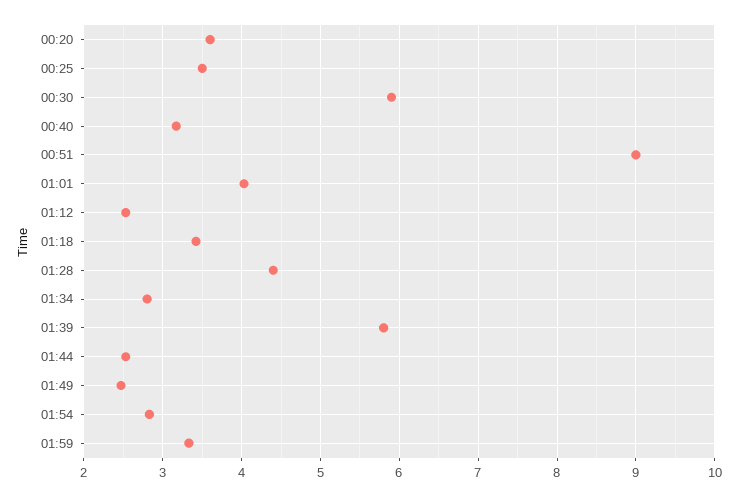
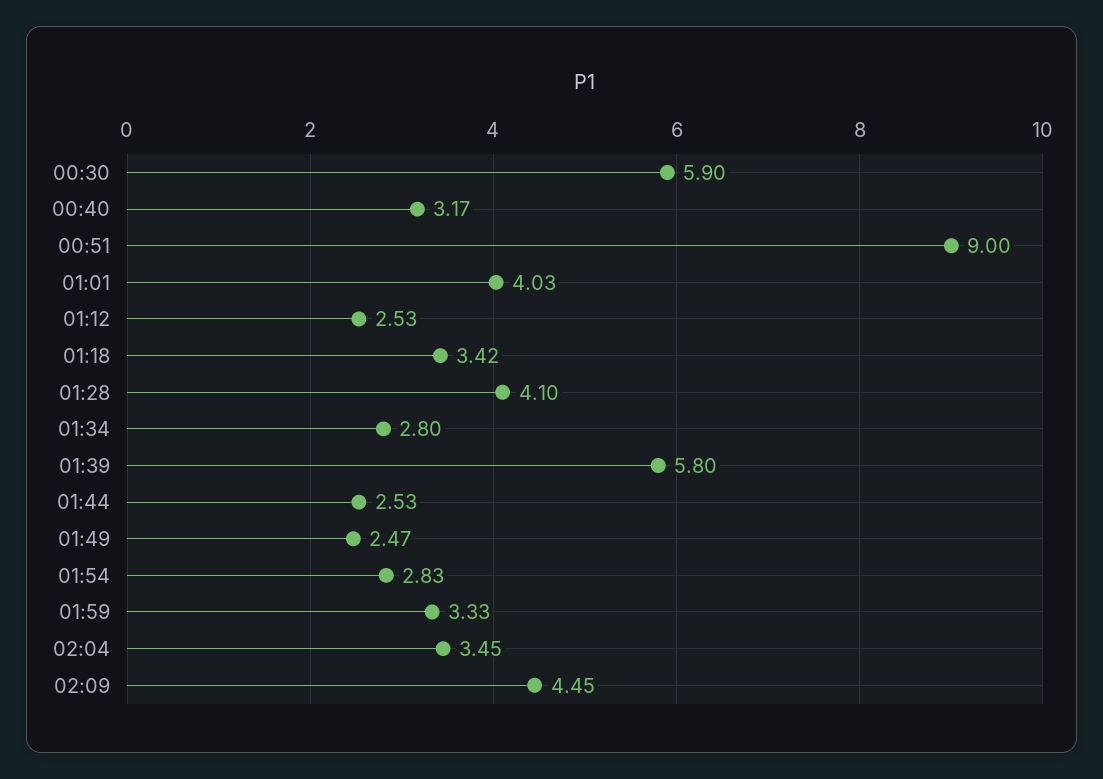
00:20: 3.6 -> none
00:25: 3.5 -> none
01:28: 4.4 -> 4.1
02:04: none -> 3.45
02:09: none -> 4.45

